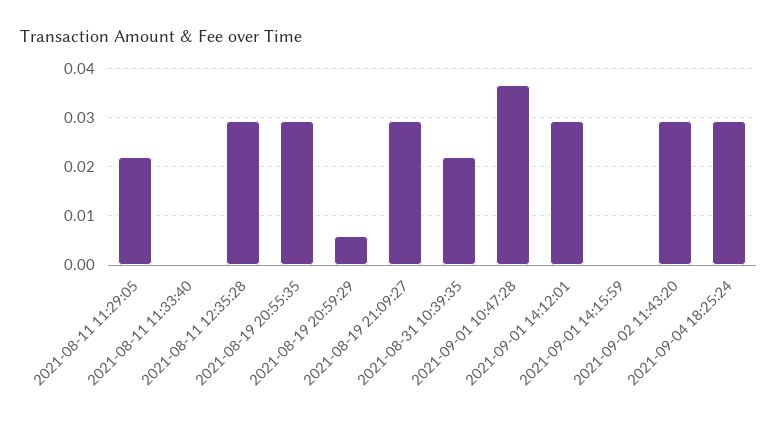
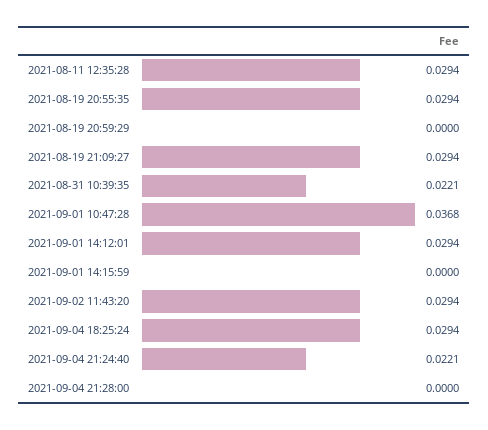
2021-08-11 11:29:05: 0.022 -> none
2021-08-11 11:33:40: 0 -> none
2021-08-19 20:59:29: 0.006 -> 0
2021-09-04 21:24:40: none -> 0.0221
2021-09-04 21:28:00: none -> 0

